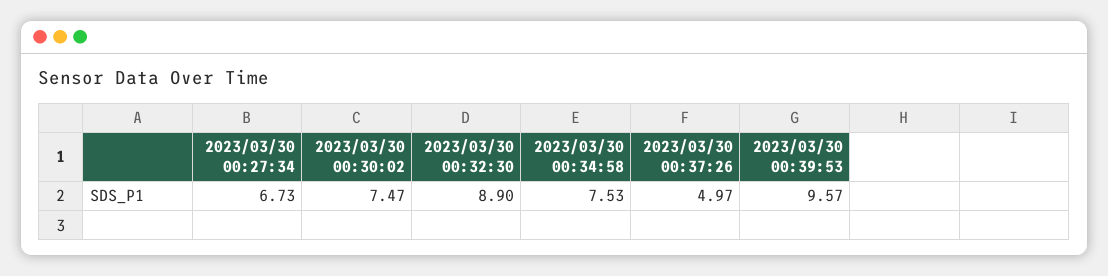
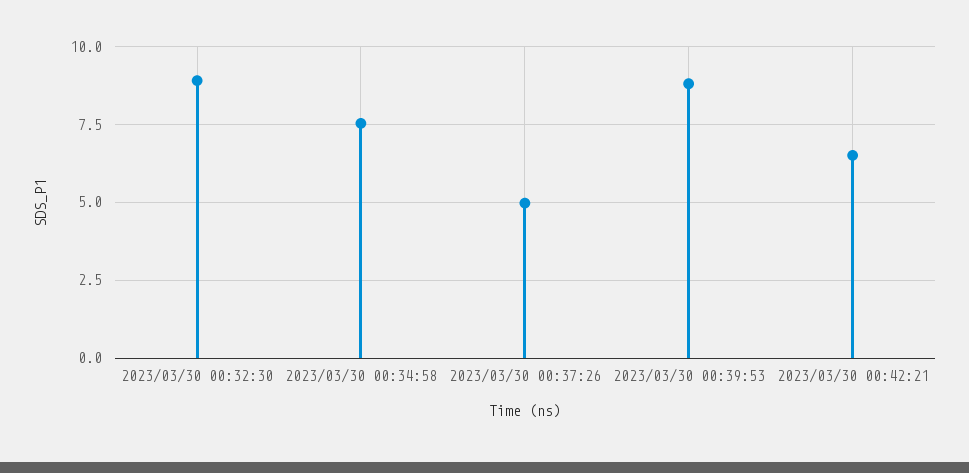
2023/03/30 00:27:34: 6.73 -> none
2023/03/30 00:30:02: 7.47 -> none
2023/03/30 00:39:53: 9.57 -> 8.75
2023/03/30 00:42:21: none -> 6.5

